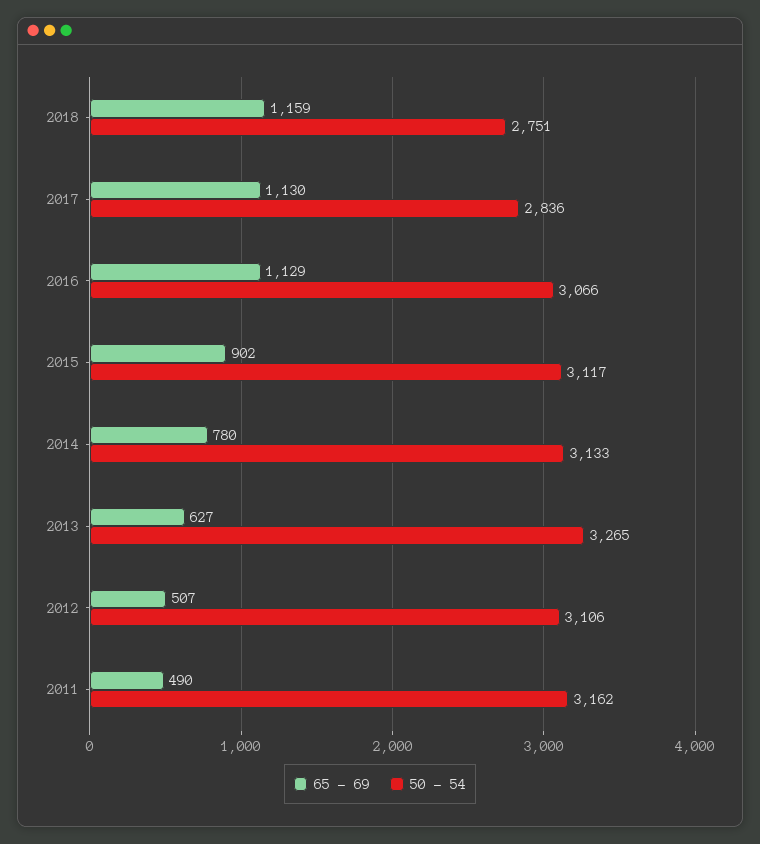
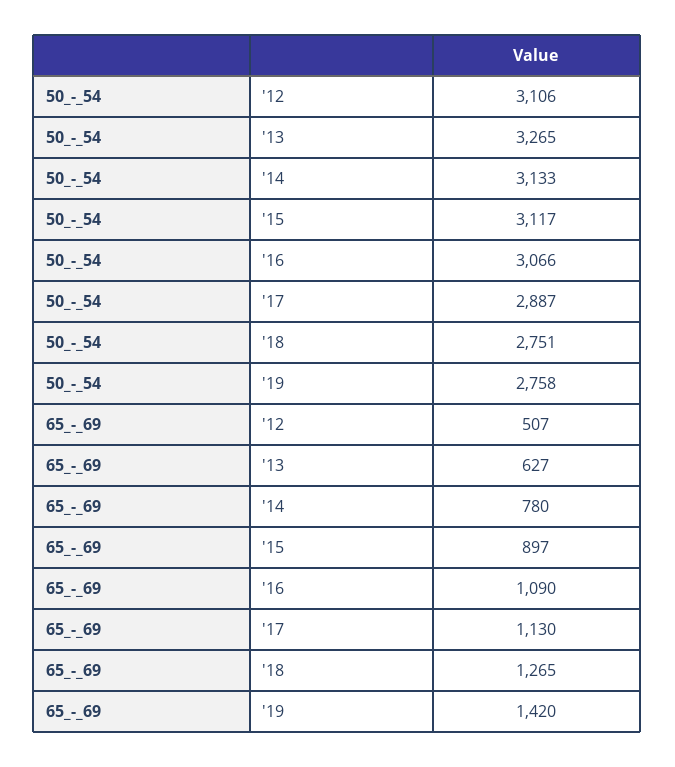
65 - 69, 2018: 1159 -> 1265
50 - 54, 2017: 2836 -> 2887
65 - 69, 2016: 1129 -> 1090
65 - 69, 2015: 902 -> 897
65 - 69, 2011: 490 -> none
50 - 54, 2011: 3162 -> none
50 - 54, '19: none -> 2758
65 - 69, '19: none -> 1420

